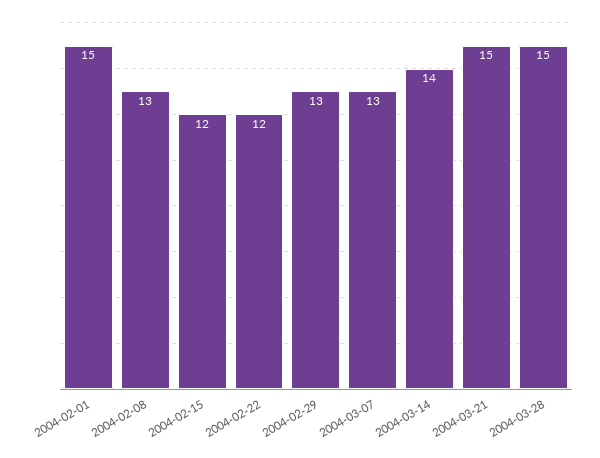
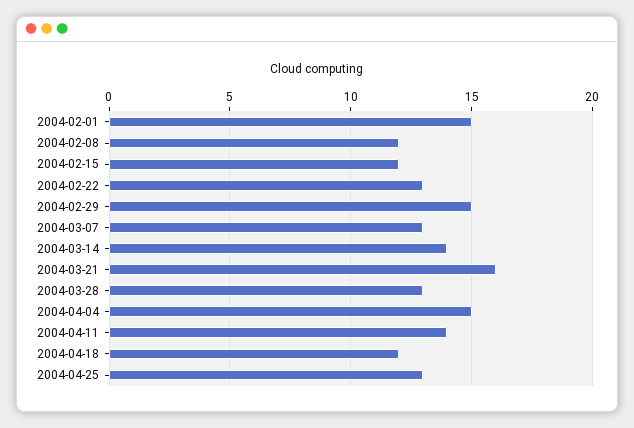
2004-02-08: 13 -> 12
2004-02-22: 12 -> 13
2004-02-29: 13 -> 15
2004-03-21: 15 -> 16
2004-03-28: 15 -> 13
2004-04-04: none -> 15
2004-04-11: none -> 14
2004-04-18: none -> 12
2004-04-25: none -> 13

